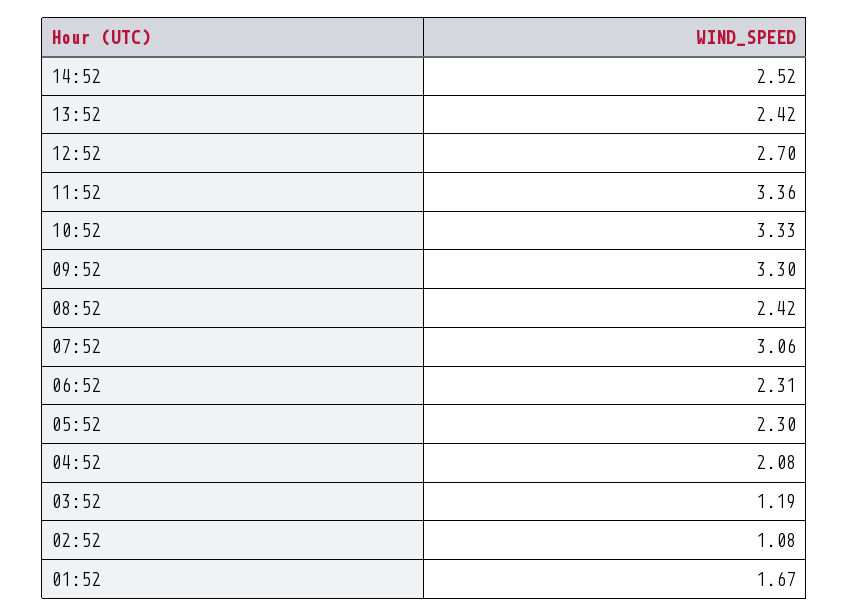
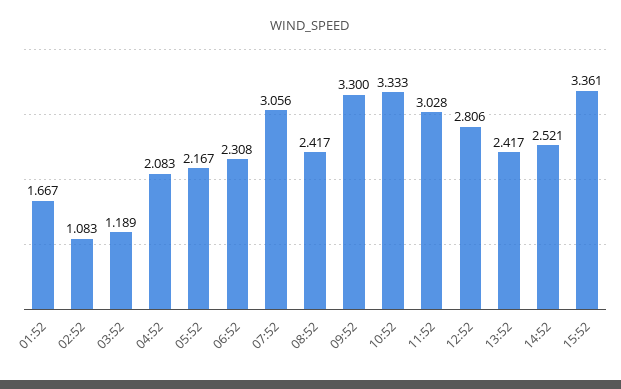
12:52: 2.7 -> 2.806
11:52: 3.36 -> 3.028
05:52: 2.3 -> 2.167
15:52: none -> 3.361

